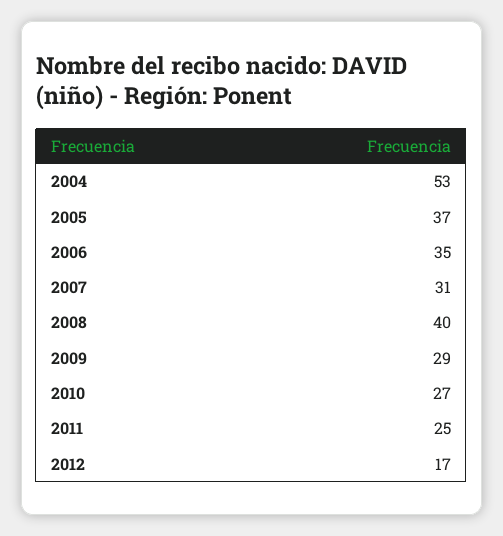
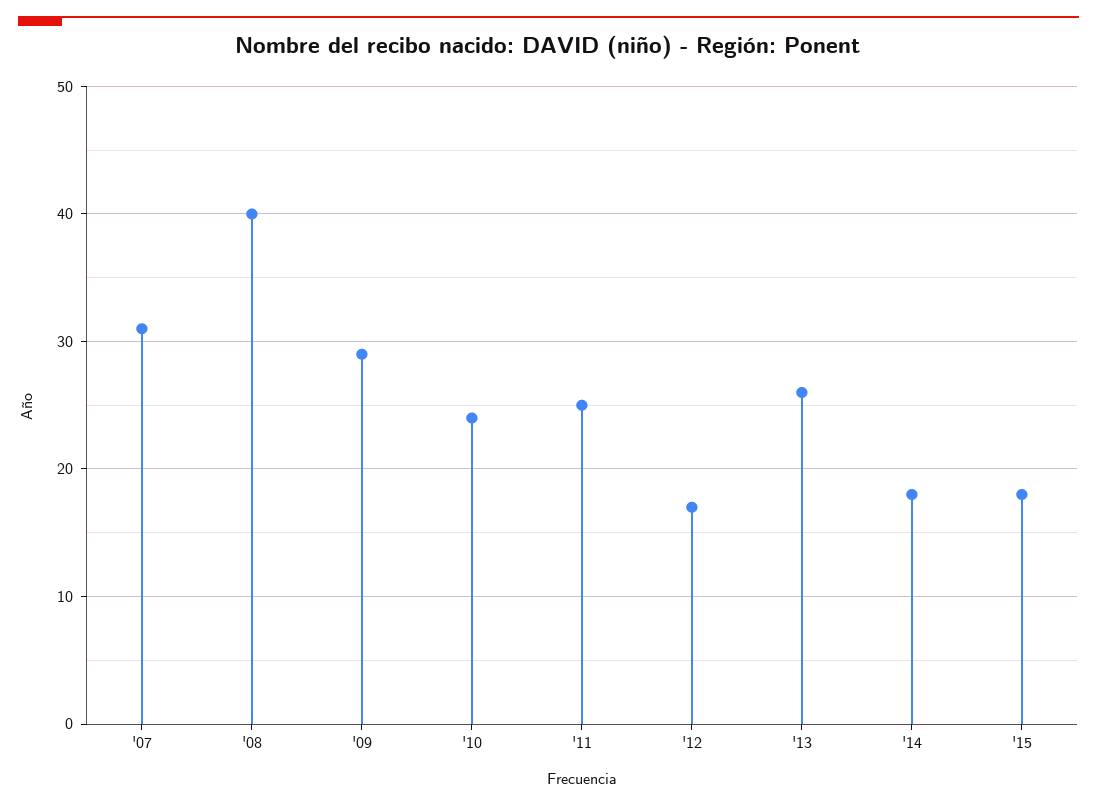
2004: 53 -> none
2005: 37 -> none
2006: 35 -> none
2010: 27 -> 24
'13: none -> 26
'14: none -> 18
'15: none -> 18

